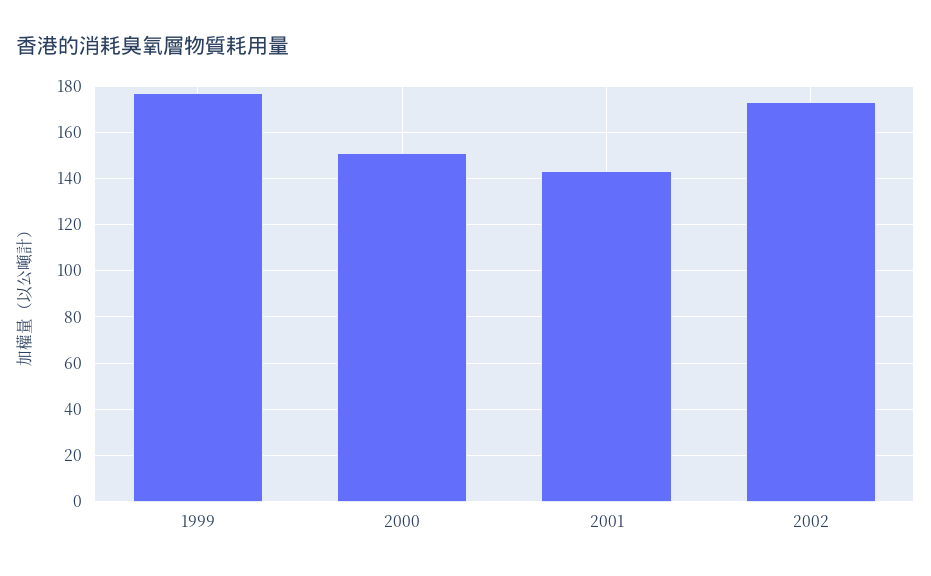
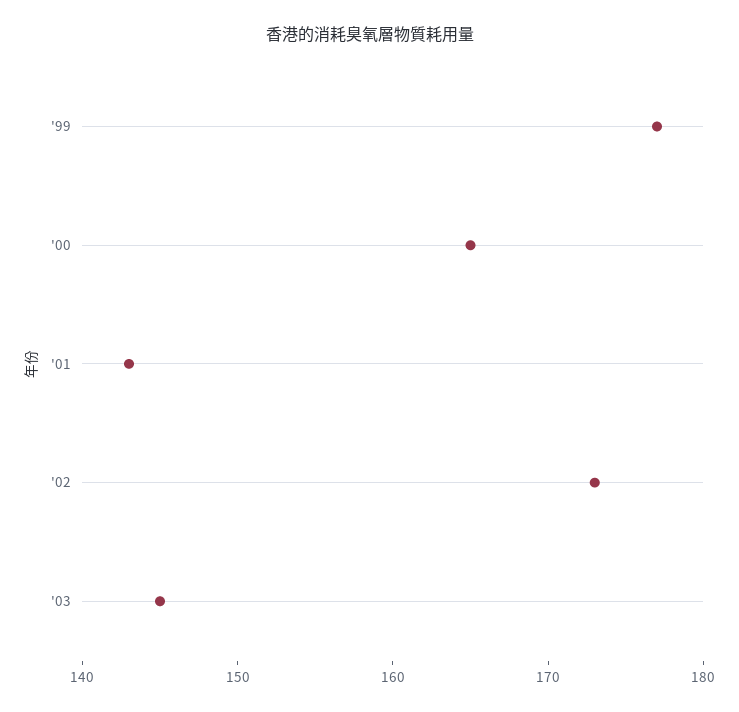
2000: 150 -> 165
'03: none -> 145

